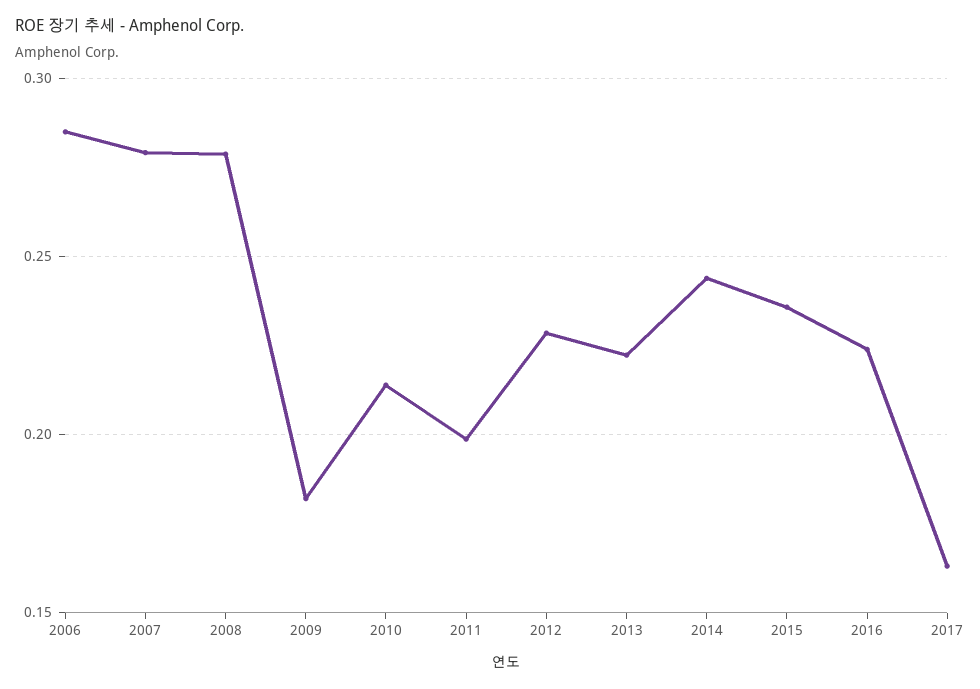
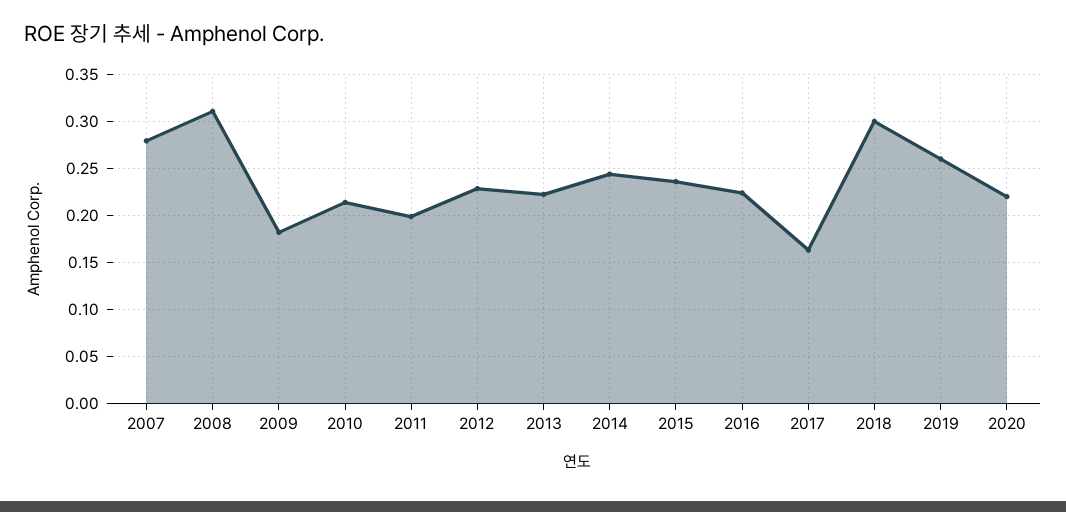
2006: 0.285 -> none
2008: 0.28 -> 0.31
2018: none -> 0.3
2019: none -> 0.26
2020: none -> 0.22

